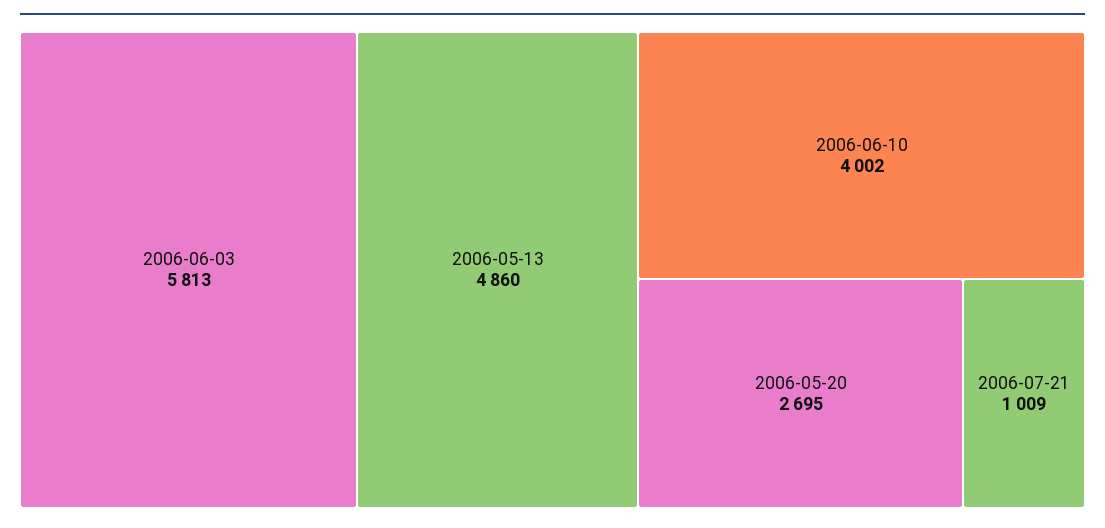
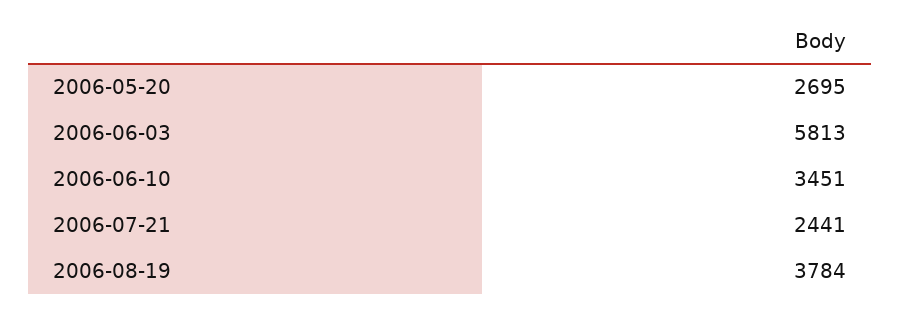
2006-05-13: 4860 -> none
2006-06-10: 4002 -> 3451
2006-07-21: 1009 -> 2441
2006-08-19: none -> 3784

